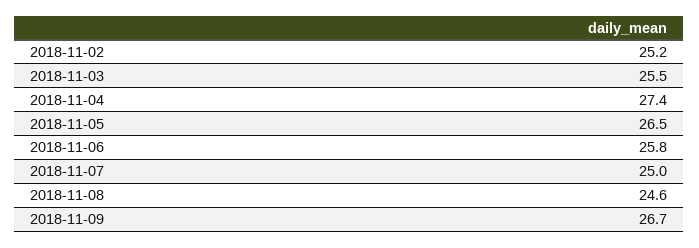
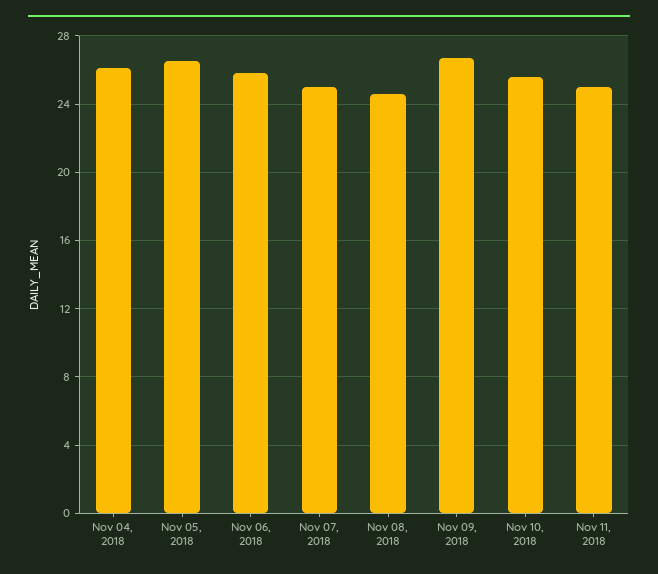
2018-11-02: 25.2 -> none
2018-11-03: 25.5 -> none
2018-11-04: 27.4 -> 26
Nov 10, 2018: none -> 25.5
Nov 11, 2018: none -> 25

